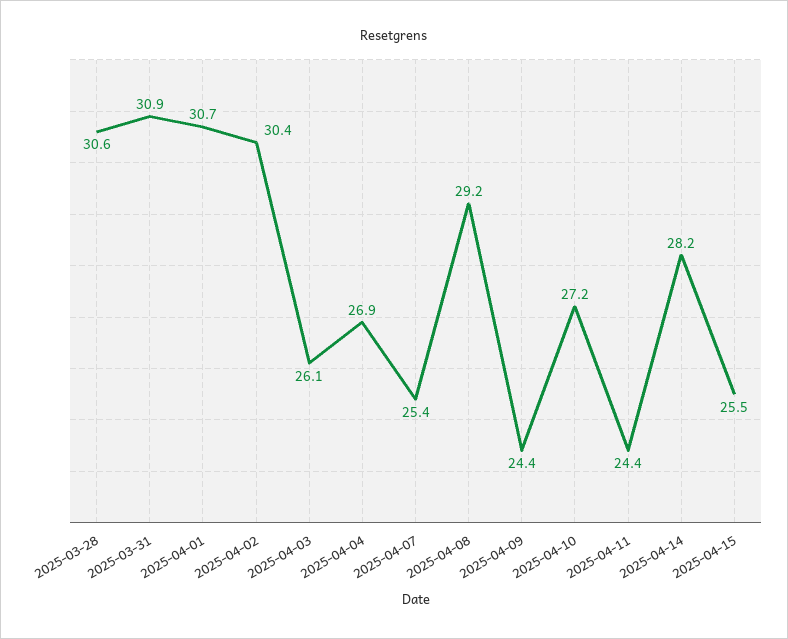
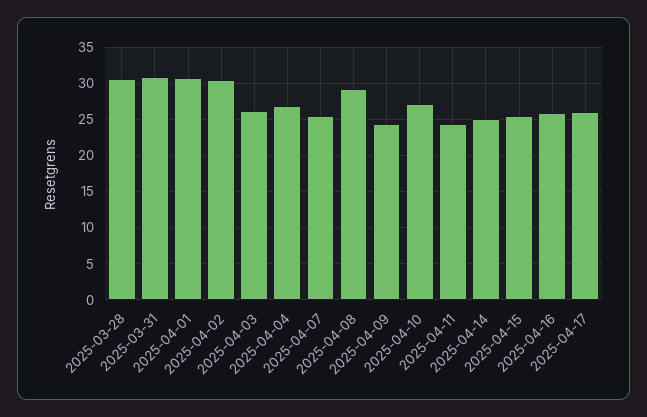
2025-04-14: 28.2 -> 25
2025-04-16: none -> 26
2025-04-17: none -> 26

